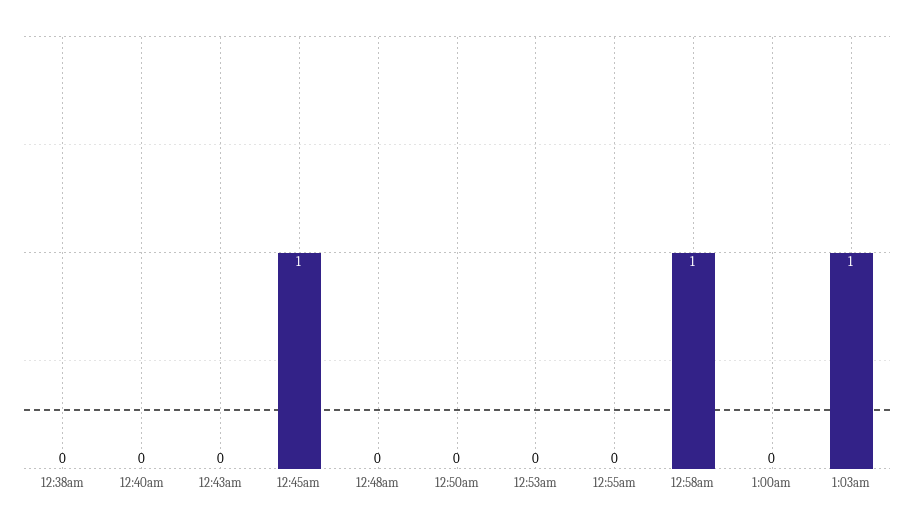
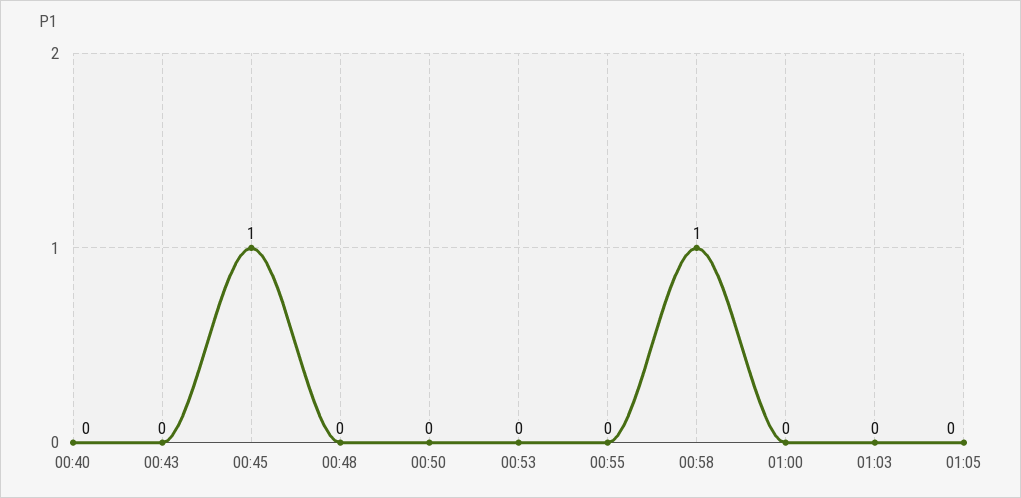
12:38am: 0 -> none
1:03am: 1 -> 0
01:05: none -> 0

